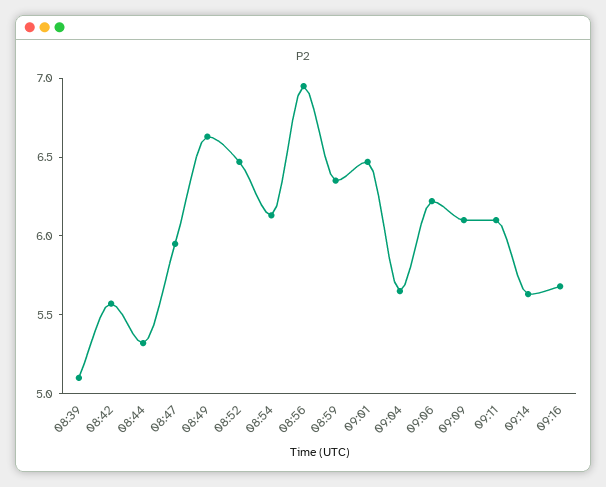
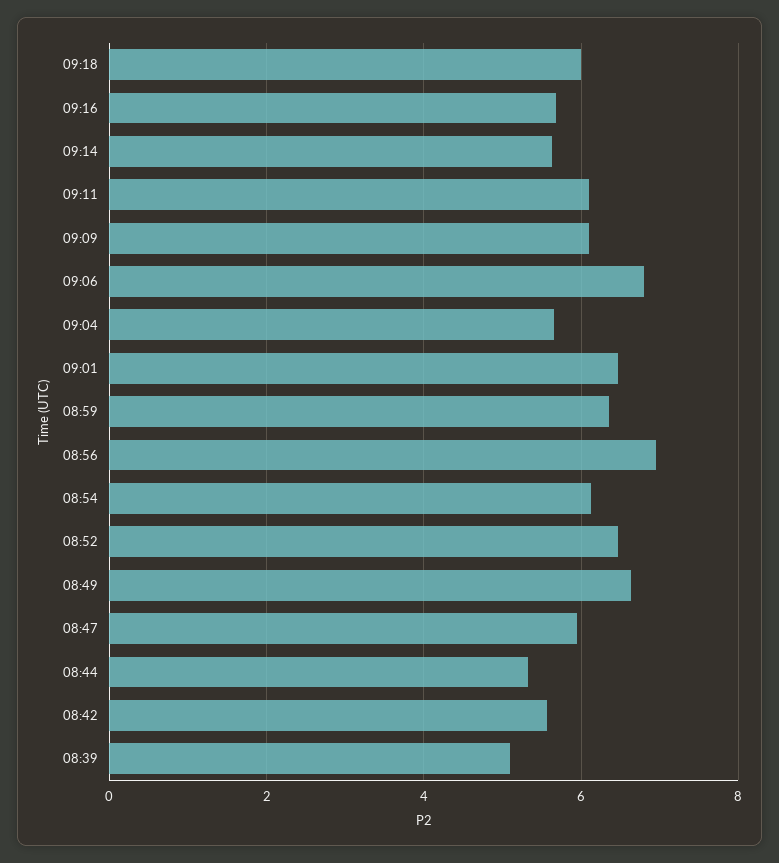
09:06: 6.2 -> 6.8
09:18: none -> 6

